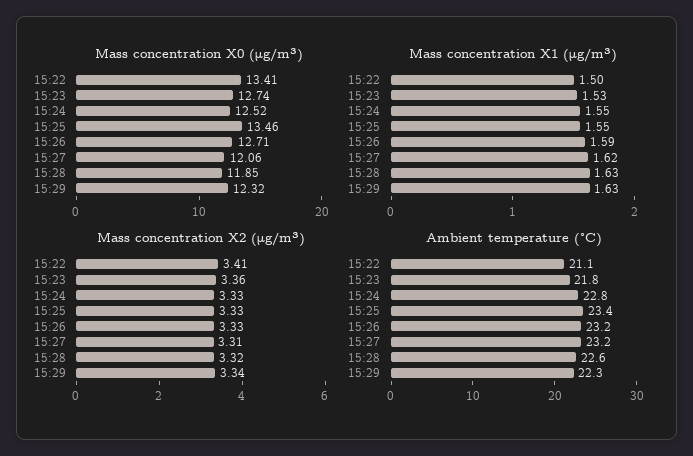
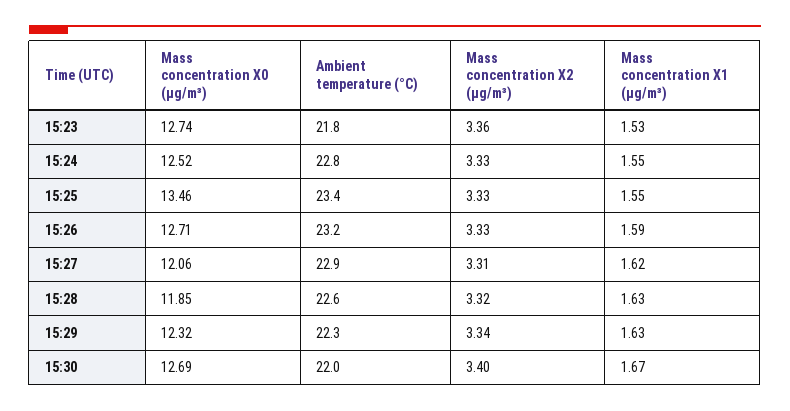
Mass concentration X0 (μg/m³), 15:22: 13.41 -> none
Mass concentration X1 (μg/m³), 15:22: 1.5 -> none
Mass concentration X2 (μg/m³), 15:22: 3.41 -> none
Ambient temperature (°C), 15:22: 21.1 -> none
Ambient temperature (°C), 15:27: 23.2 -> 22.9
Mass concentration X0 (μg/m³), 15:30: none -> 12.69
Ambient temperature (°C), 15:30: none -> 22
Mass concentration X2 (μg/m³), 15:30: none -> 3.4
Mass concentration X1 (μg/m³), 15:30: none -> 1.67

